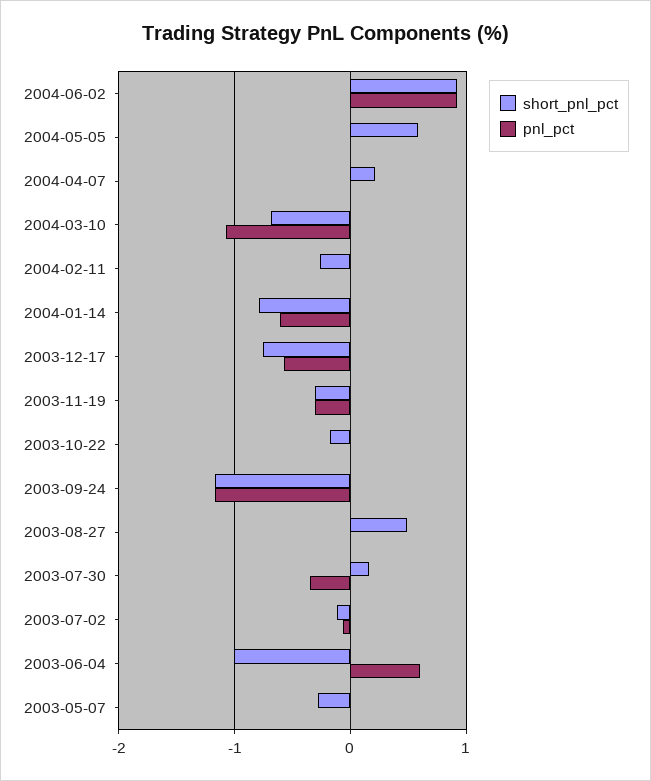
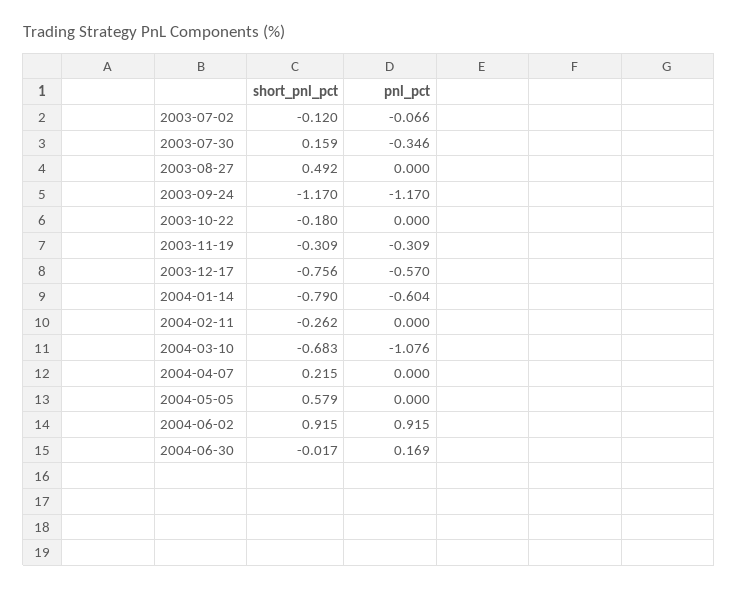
short_pnl_pct, 2003-06-04: -1 -> none
pnl_pct, 2003-06-04: 0.6 -> none
short_pnl_pct, 2003-05-07: -0.3 -> none
pnl_pct, 2003-05-07: 0 -> none
short_pnl_pct, 2004-06-30: none -> -0.017
pnl_pct, 2004-06-30: none -> 0.169

